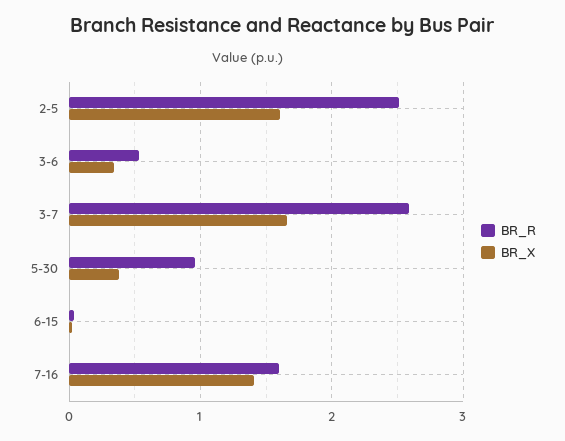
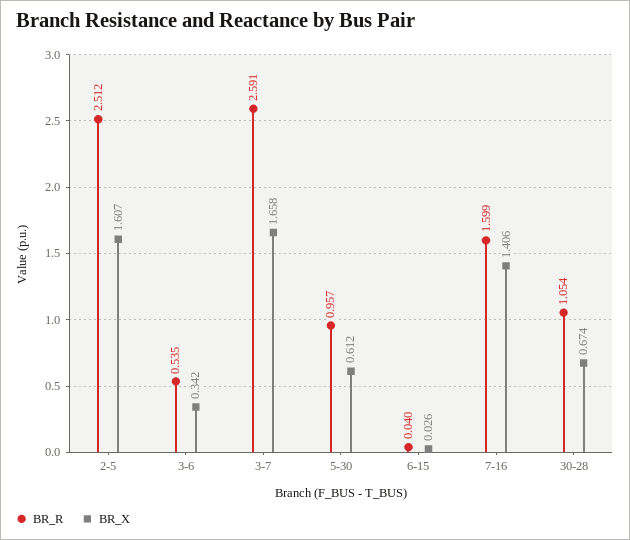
BR_X, 5-30: 0.4 -> 0.612
BR_R, 30-28: none -> 1.054
BR_X, 30-28: none -> 0.674

